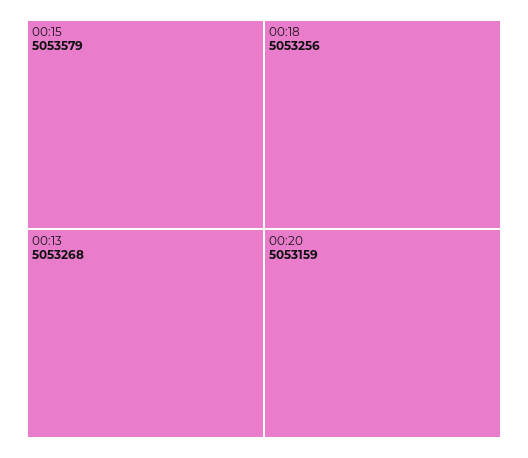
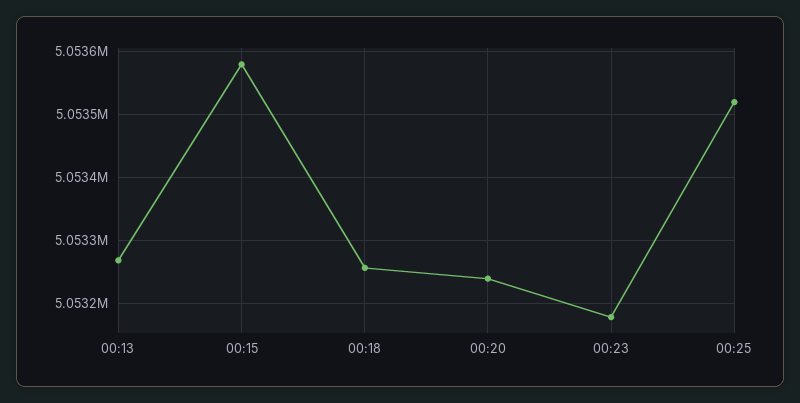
00:20: 5053159 -> 5053240
00:23: none -> 5053180
00:25: none -> 5053520

